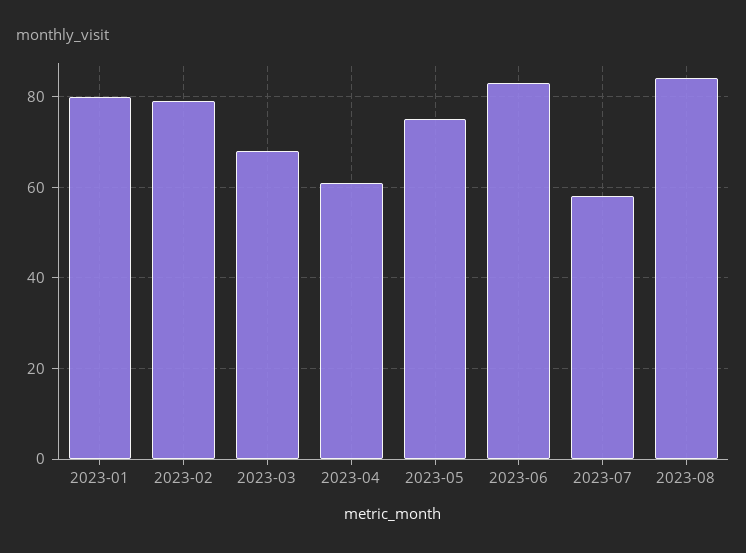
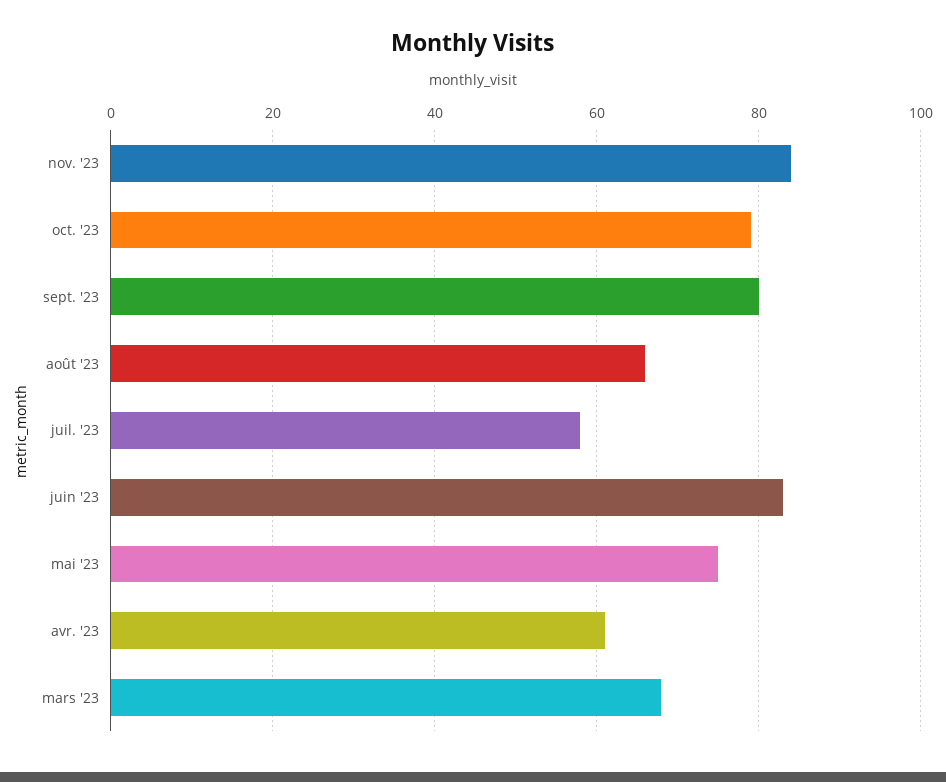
2023-01: 80 -> none
2023-02: 80 -> none
2023-08: 85 -> 65
nov. '23: none -> 85
oct. '23: none -> 80
sept. '23: none -> 80

